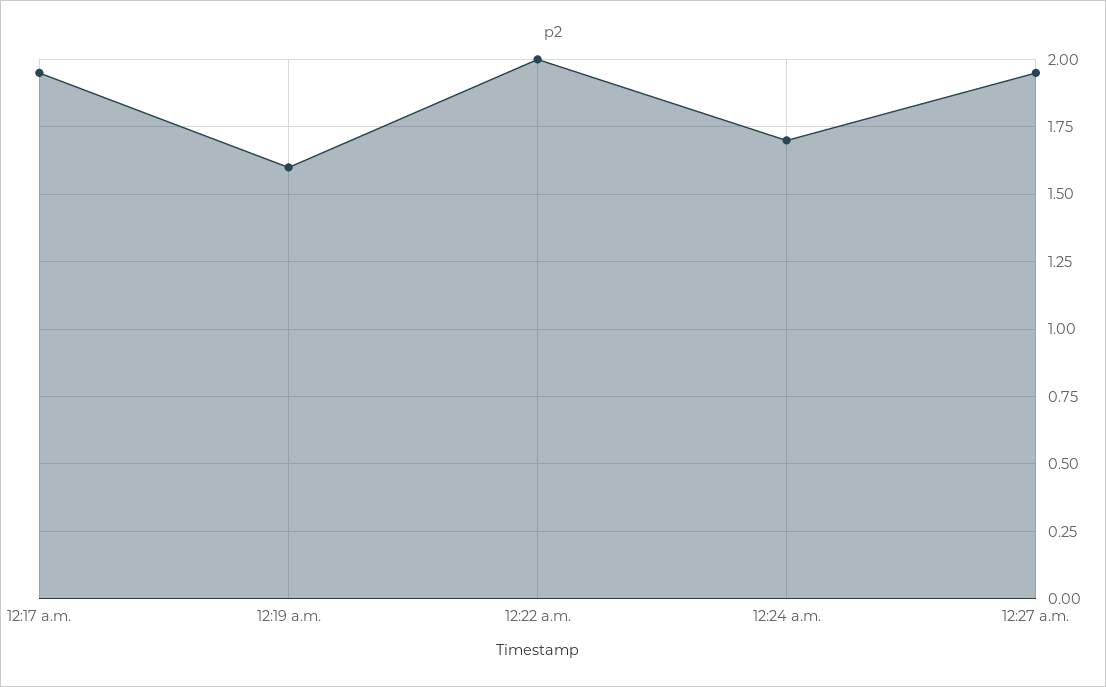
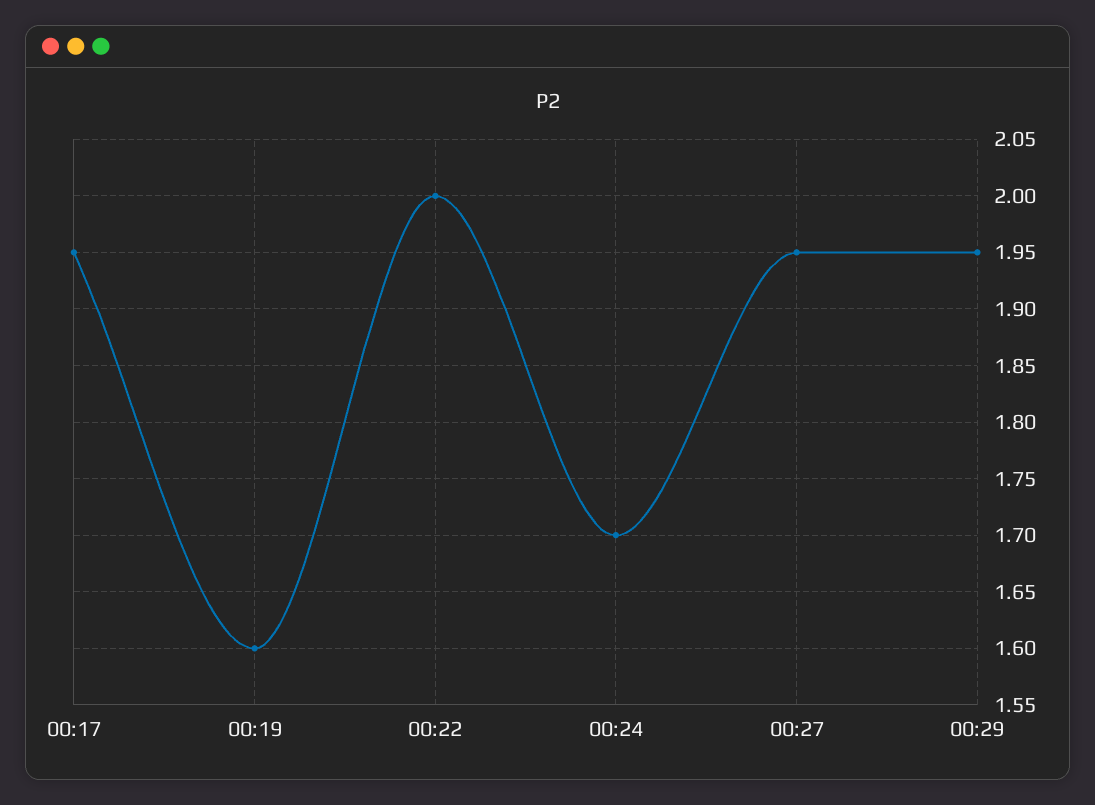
00:29: none -> 1.95

